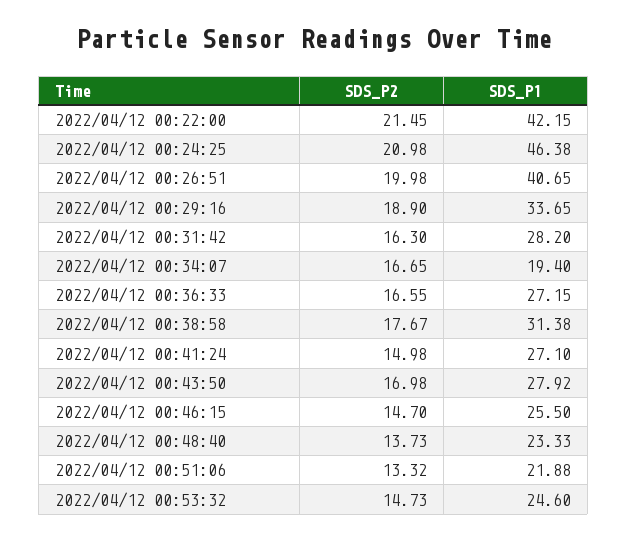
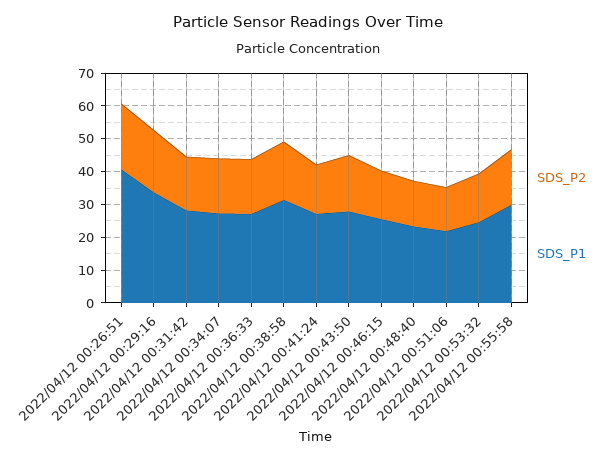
SDS_P2, 2022/04/12 00:22:00: 21.45 -> none
SDS_P1, 2022/04/12 00:22:00: 42.15 -> none
SDS_P2, 2022/04/12 00:24:25: 20.98 -> none
SDS_P1, 2022/04/12 00:24:25: 46.38 -> none
SDS_P1, 2022/04/12 00:34:07: 19.4 -> 27.5
SDS_P2, 2022/04/12 00:55:58: none -> 17.5
SDS_P1, 2022/04/12 00:55:58: none -> 30

